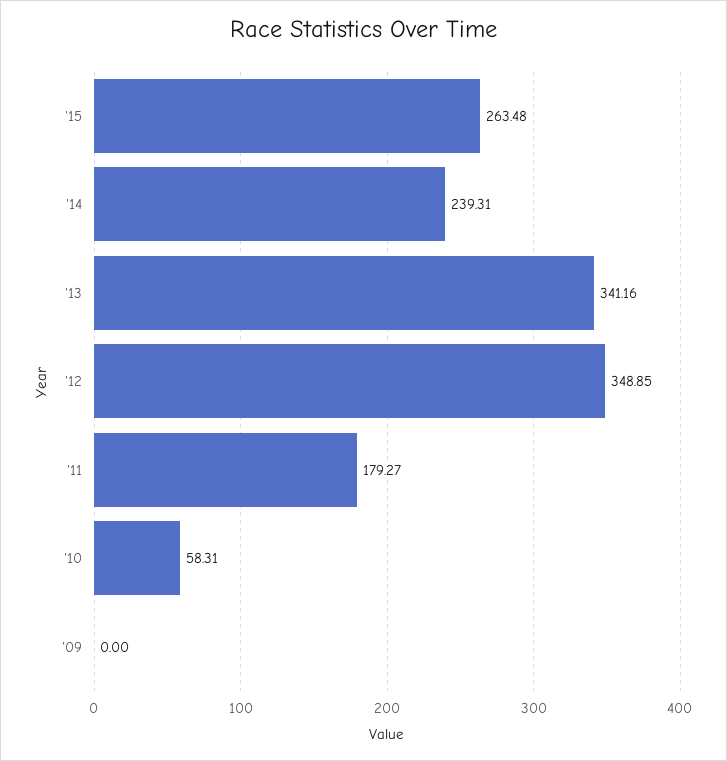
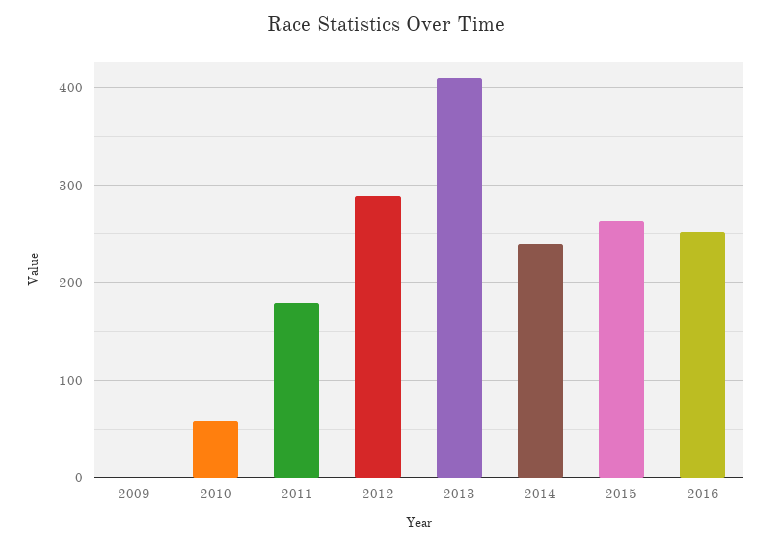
'13: 341.16 -> 410
'12: 348.85 -> 290
2016: none -> 250

